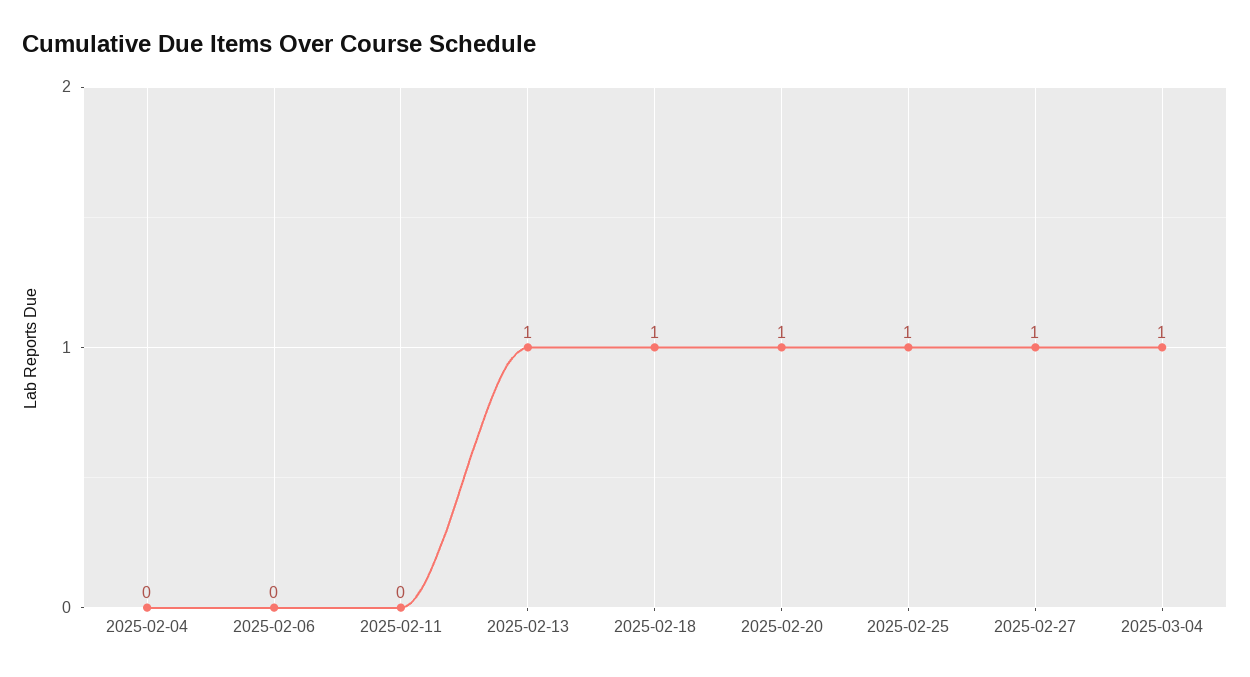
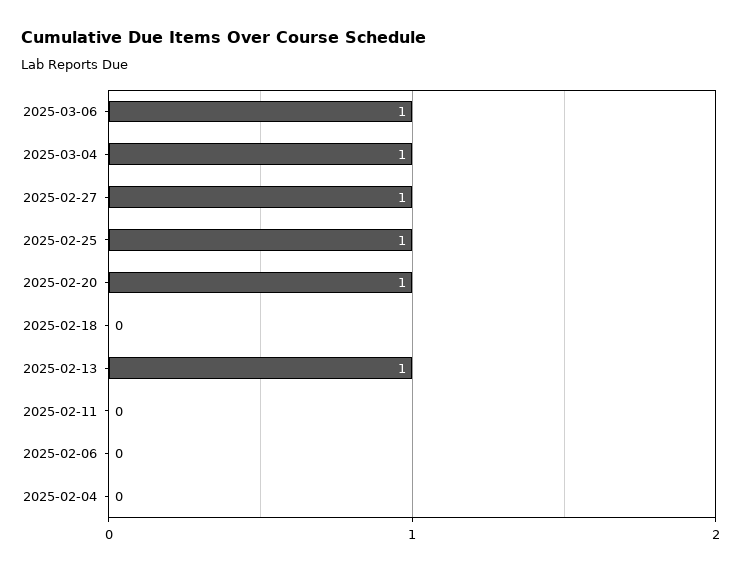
2025-02-18: 1 -> 0
2025-03-06: none -> 1

